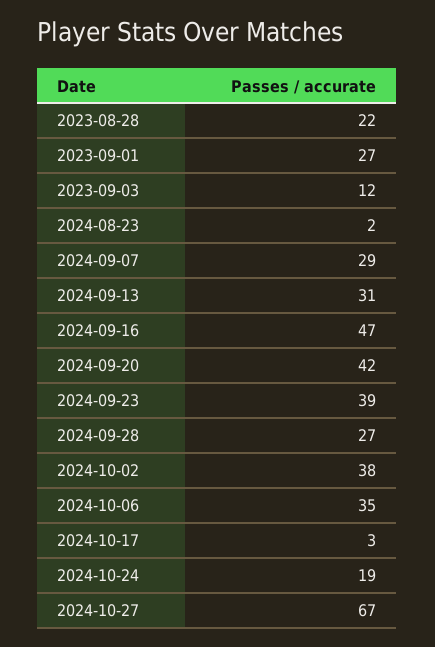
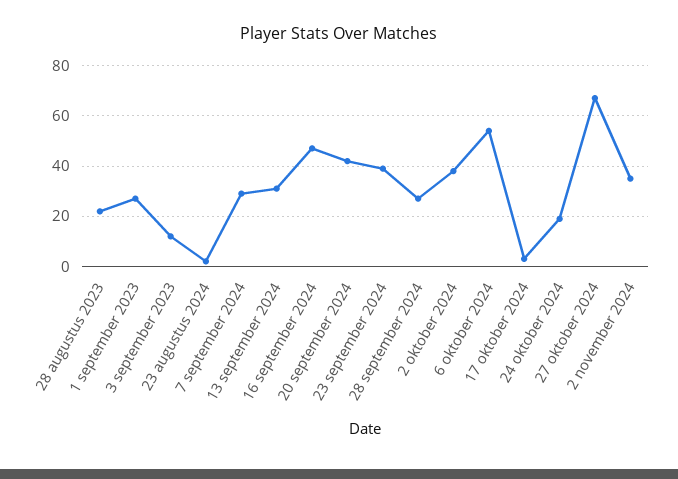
2024-10-06: 35 -> 55
2 november 2024: none -> 35

